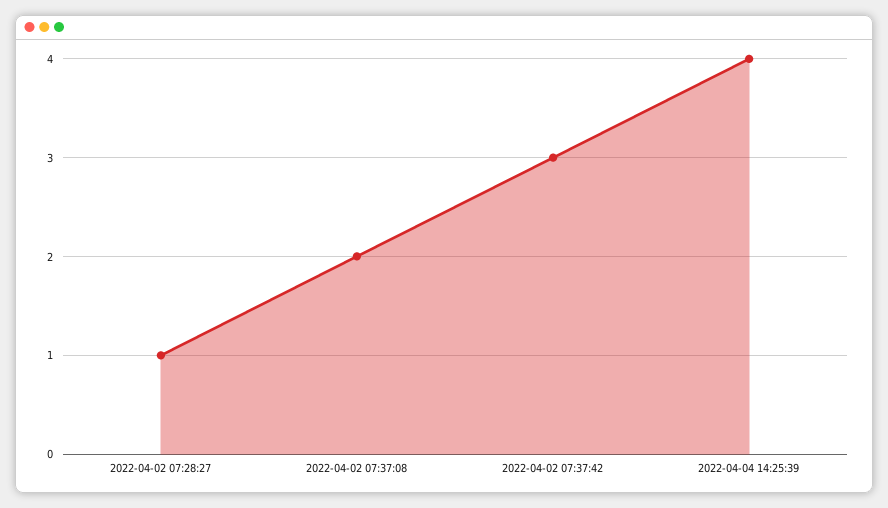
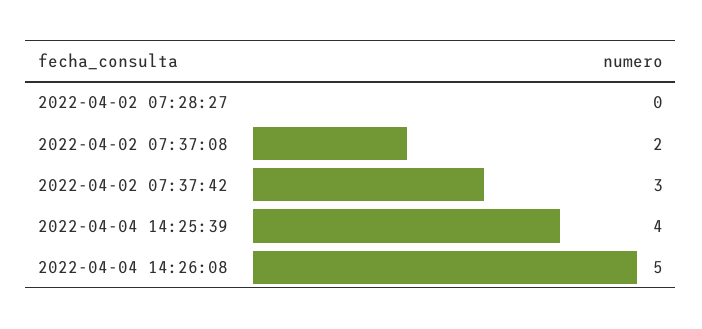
2022-04-02 07:28:27: 1 -> 0
2022-04-04 14:26:08: none -> 5

